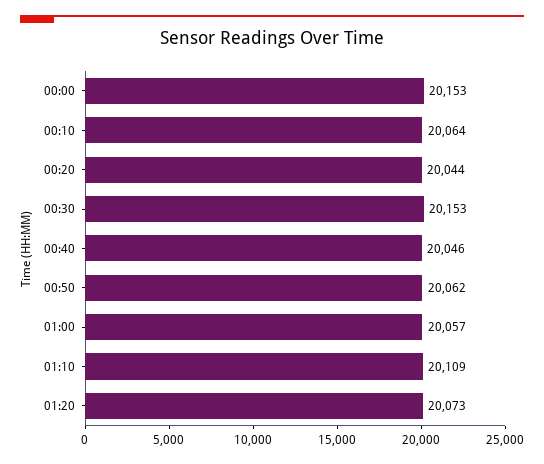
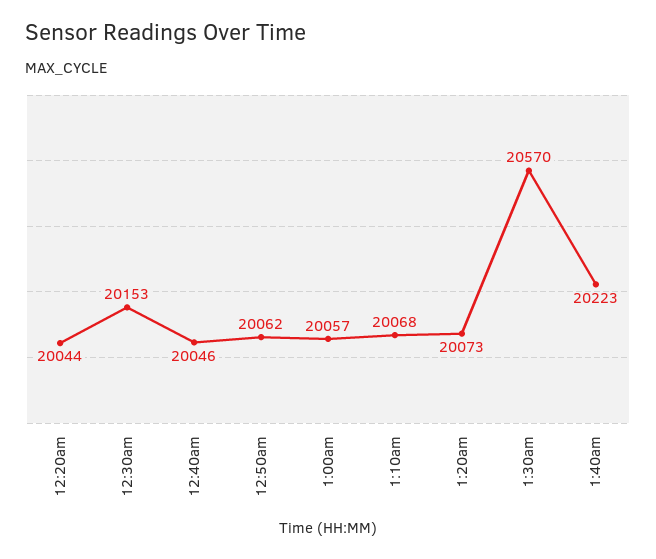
00:00: 20153 -> none
00:10: 20064 -> none
01:10: 20109 -> 20068
1:30am: none -> 20570
1:40am: none -> 20223

